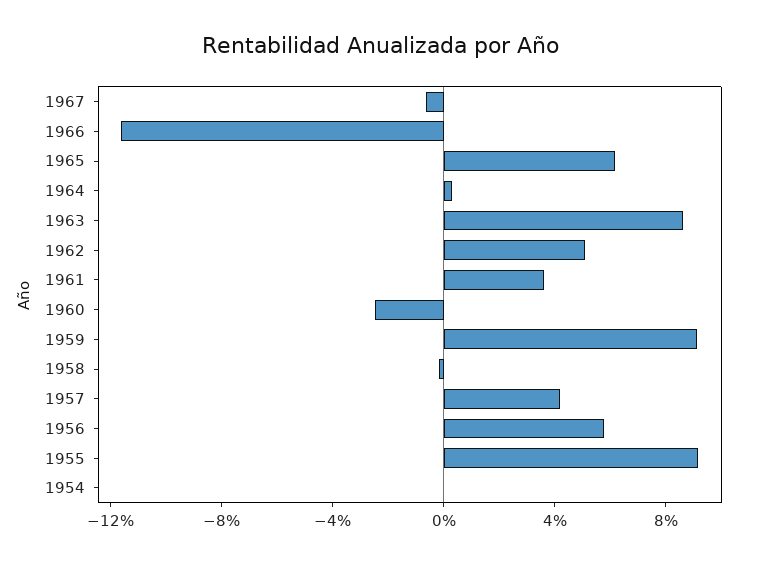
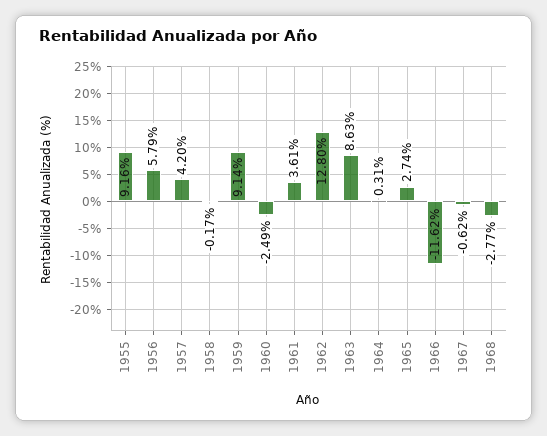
1965: 6 -> 2.74
1962: 5 -> 12.8
1954: 0 -> none
1968: none -> -2.77

